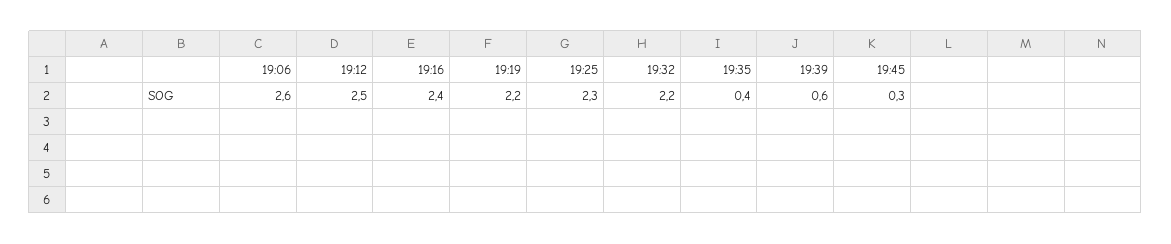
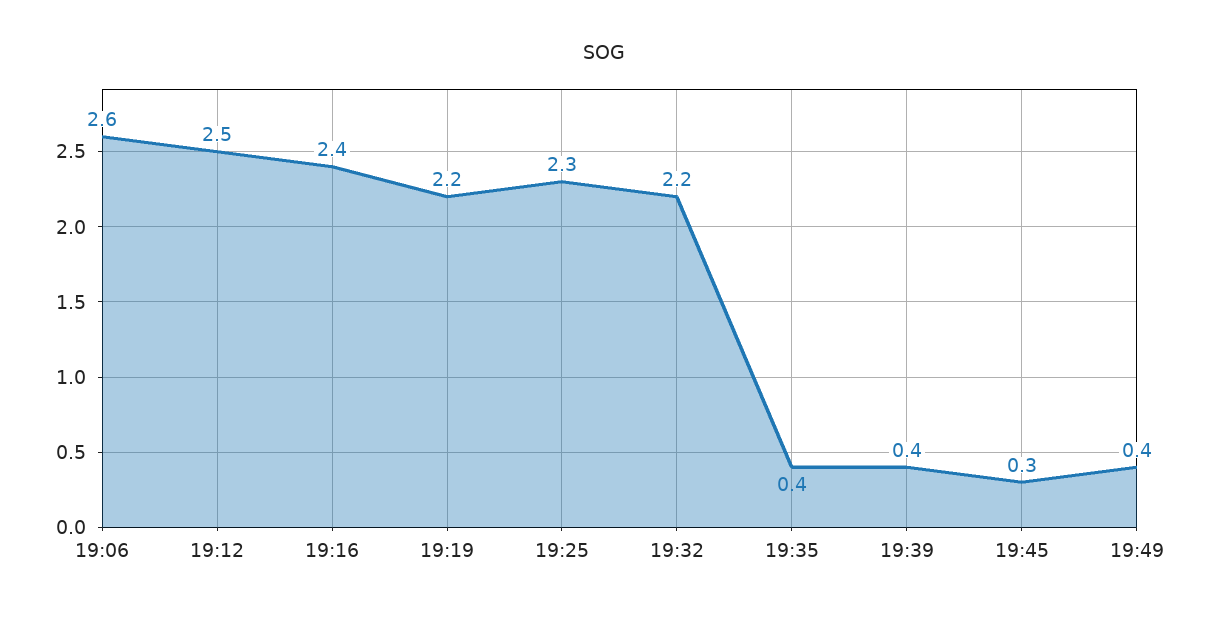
19:39: 0.6 -> 0.4
19:49: none -> 0.4

